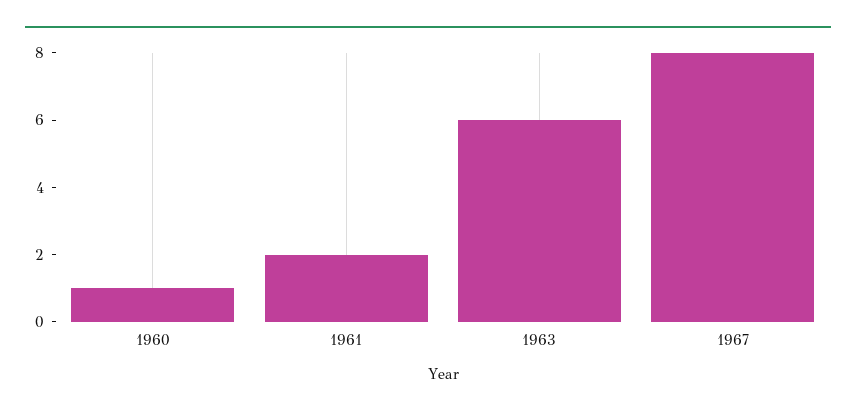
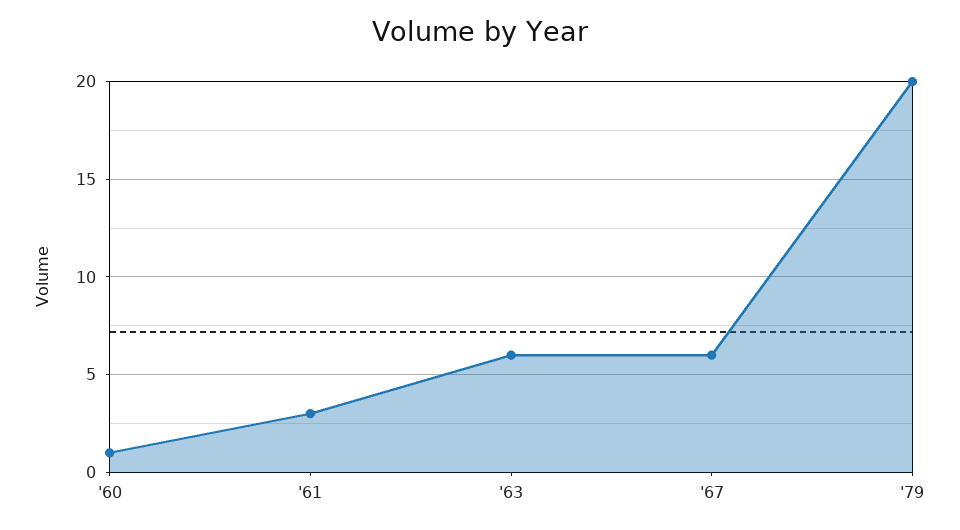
1961: 2 -> 3
1967: 8 -> 6
'79: none -> 20

